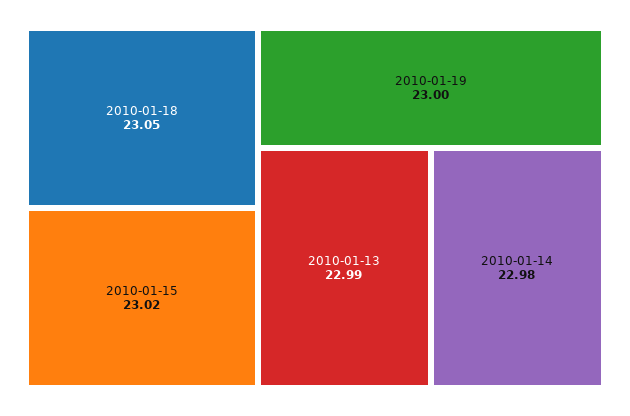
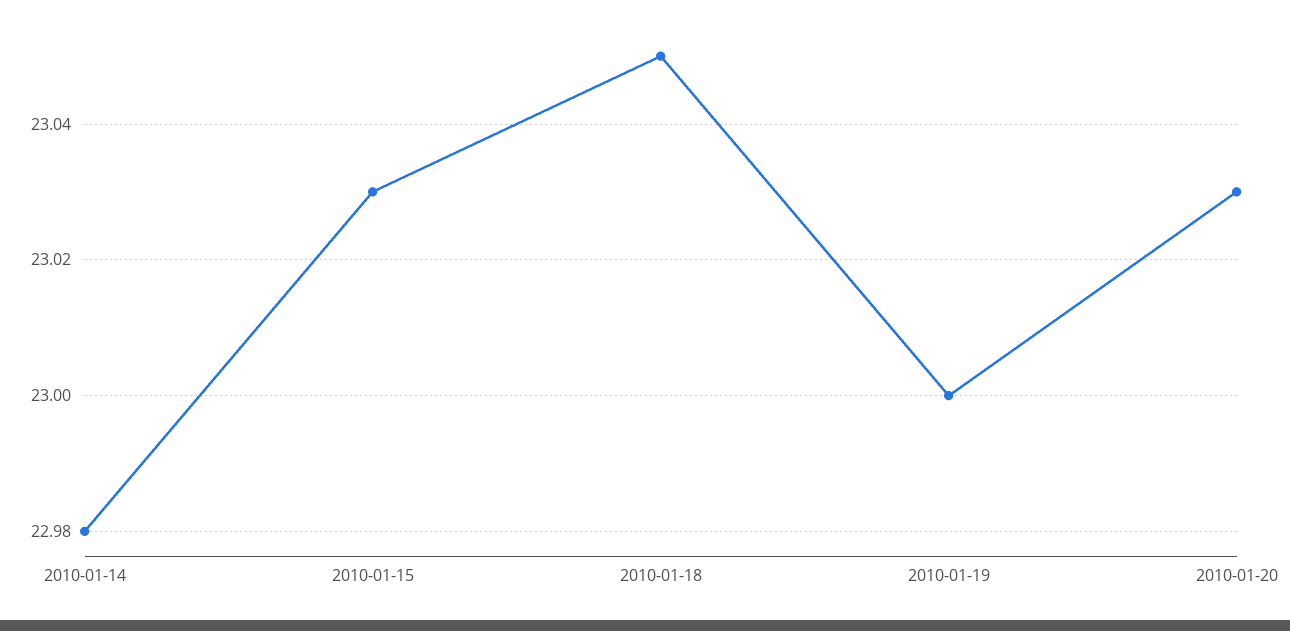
2010-01-15: 23.02 -> 23.03
2010-01-13: 22.99 -> none
2010-01-20: none -> 23.03

